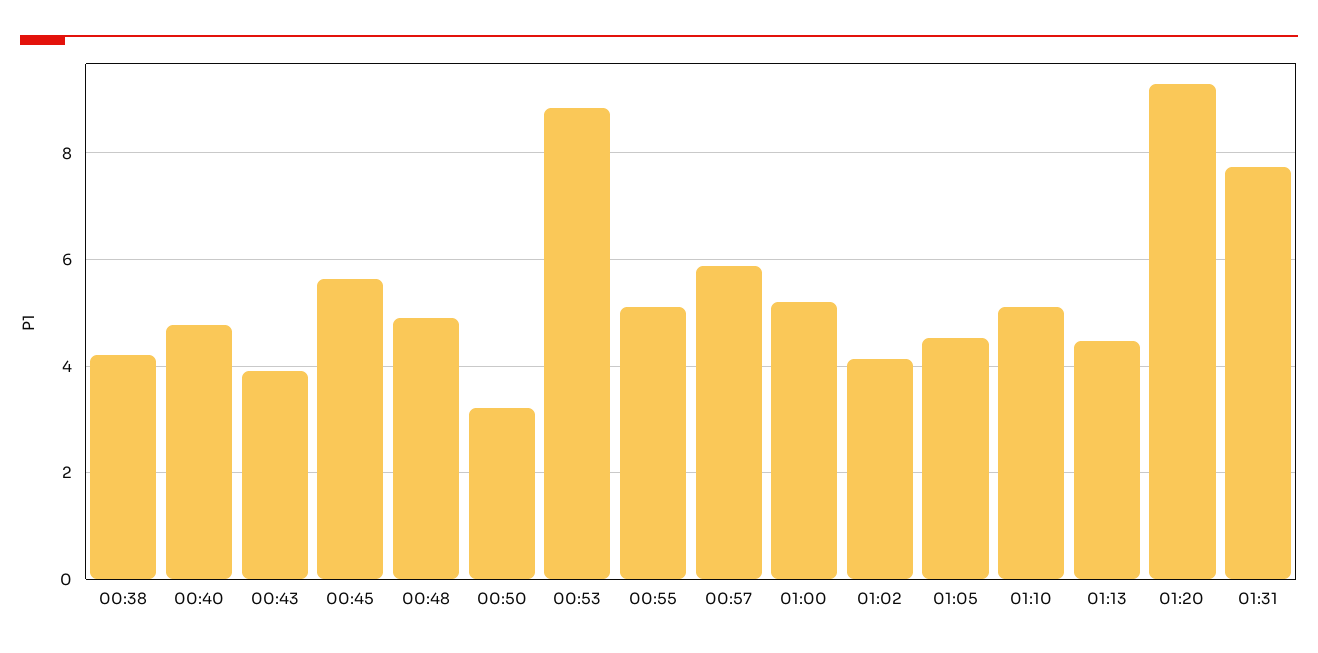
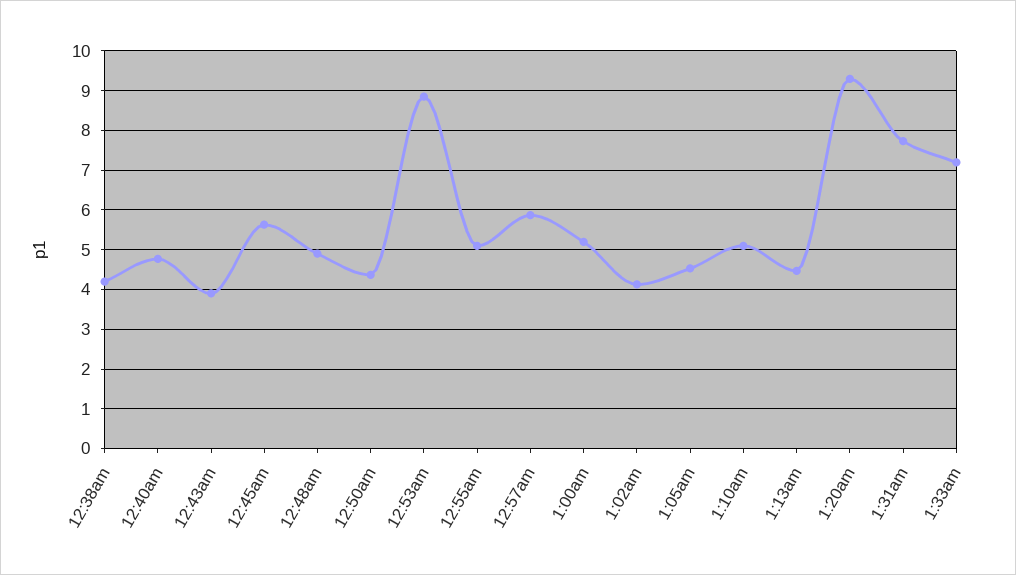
00:50: 3.2 -> 4.4
1:33am: none -> 7.2

